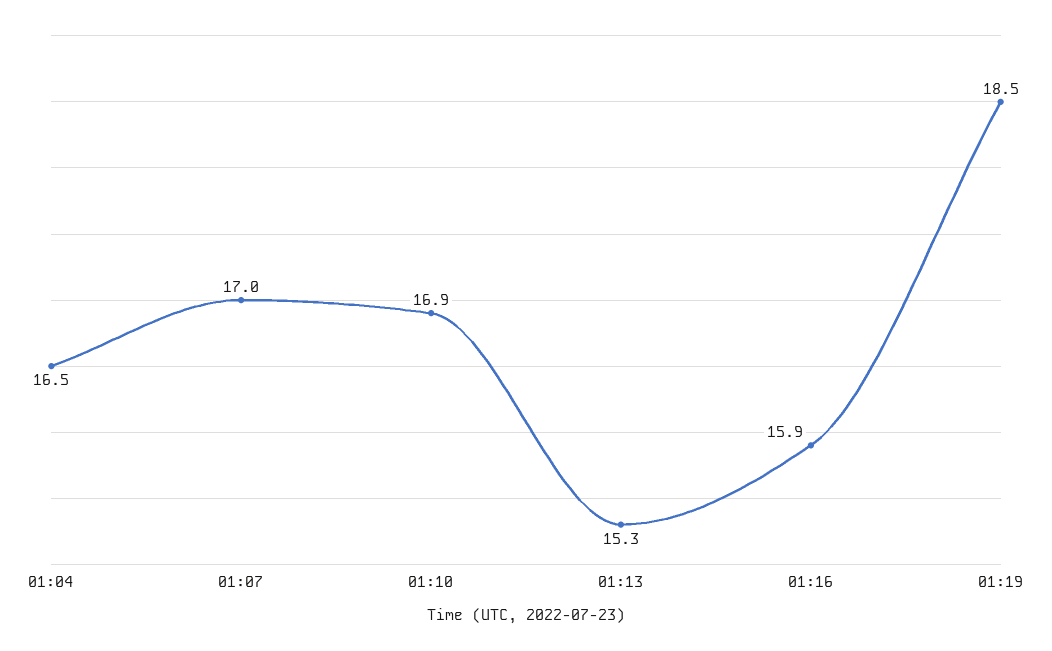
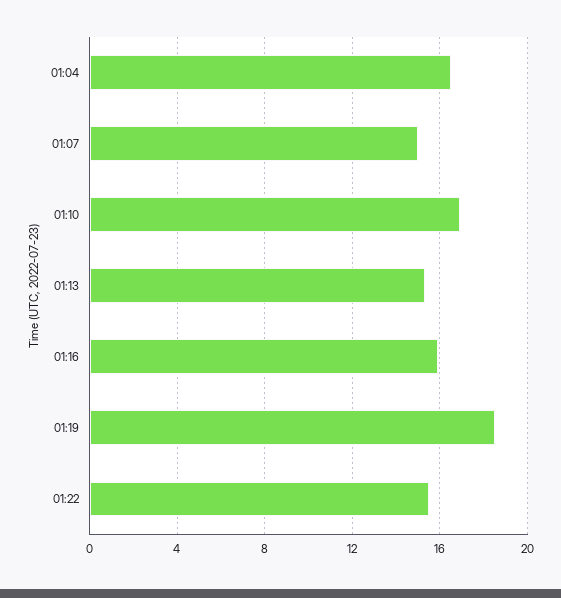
01:07: 17 -> 15
01:22: none -> 15.5

